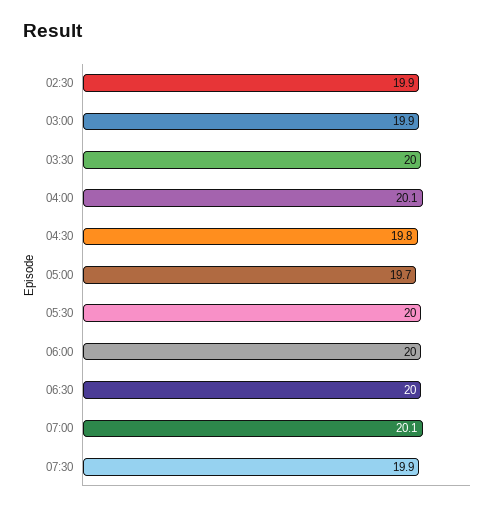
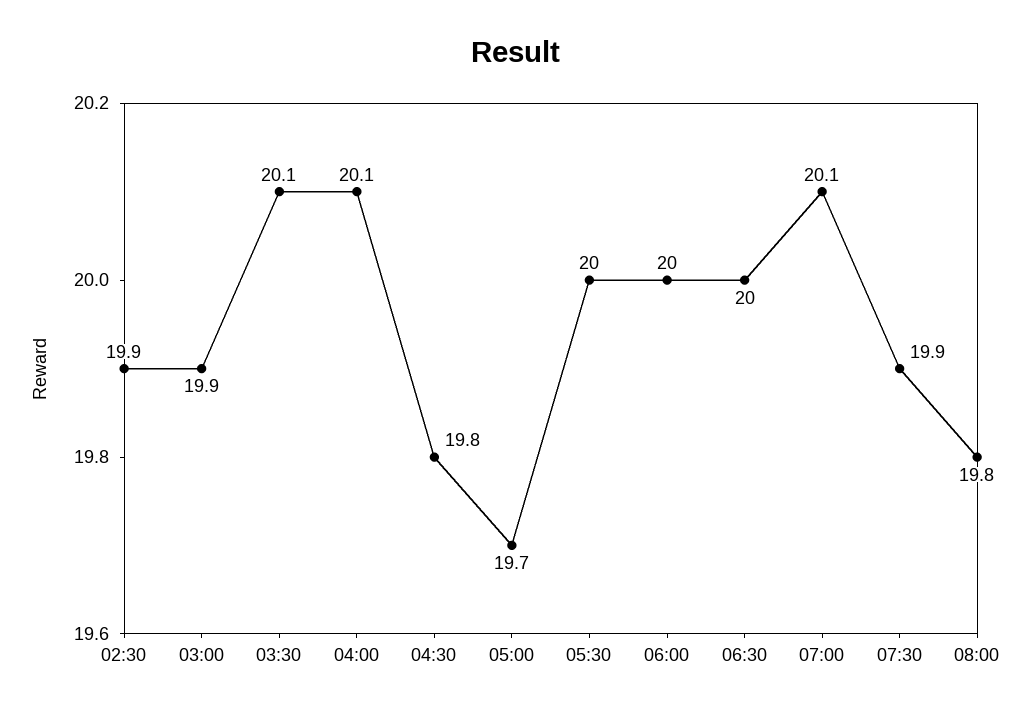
03:30: 20 -> 20.1
08:00: none -> 19.8

